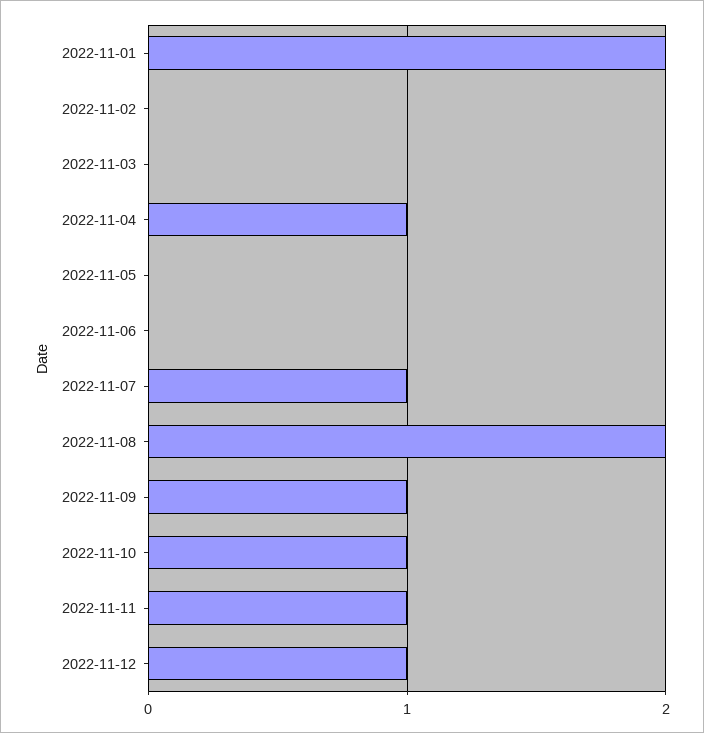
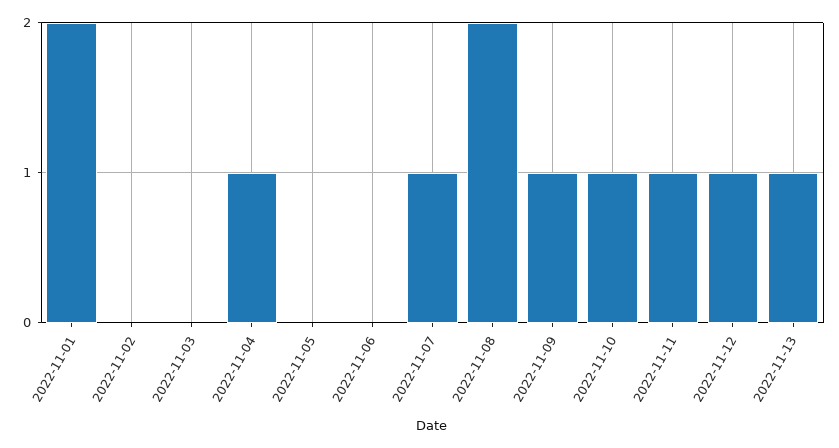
2022-11-13: none -> 1

